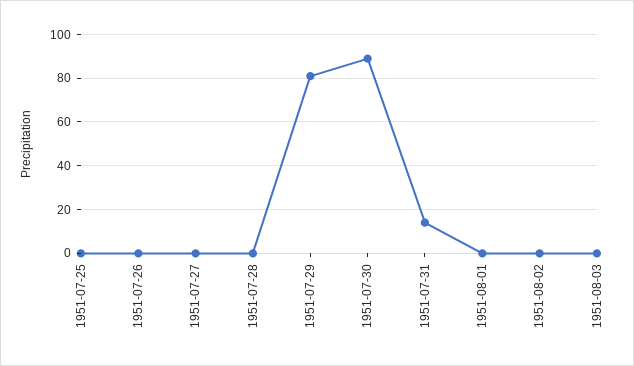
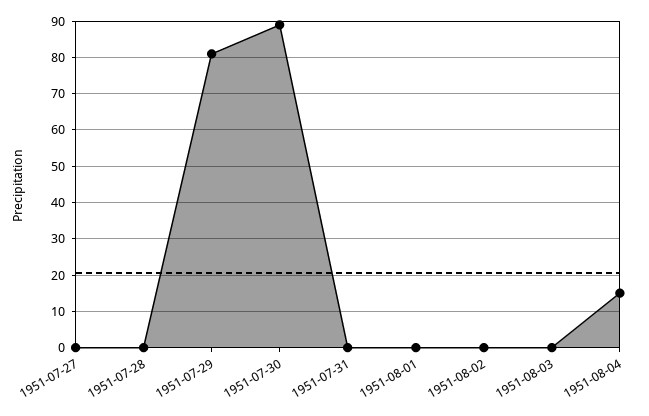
1951-07-25: 0 -> none
1951-07-26: 0 -> none
1951-07-31: 15 -> 0
1951-08-04: none -> 15

